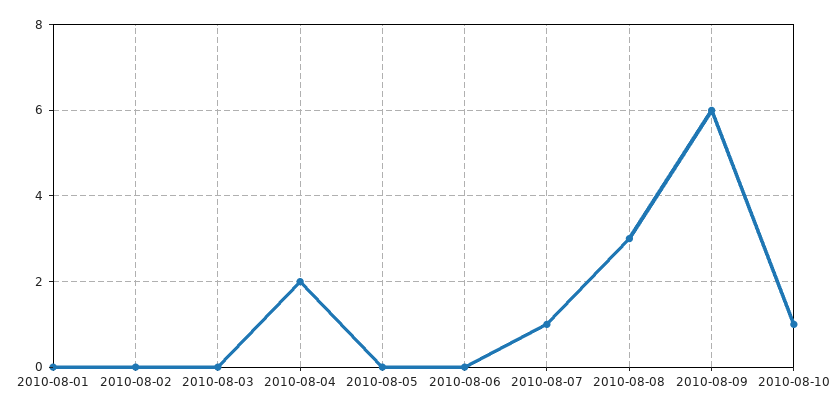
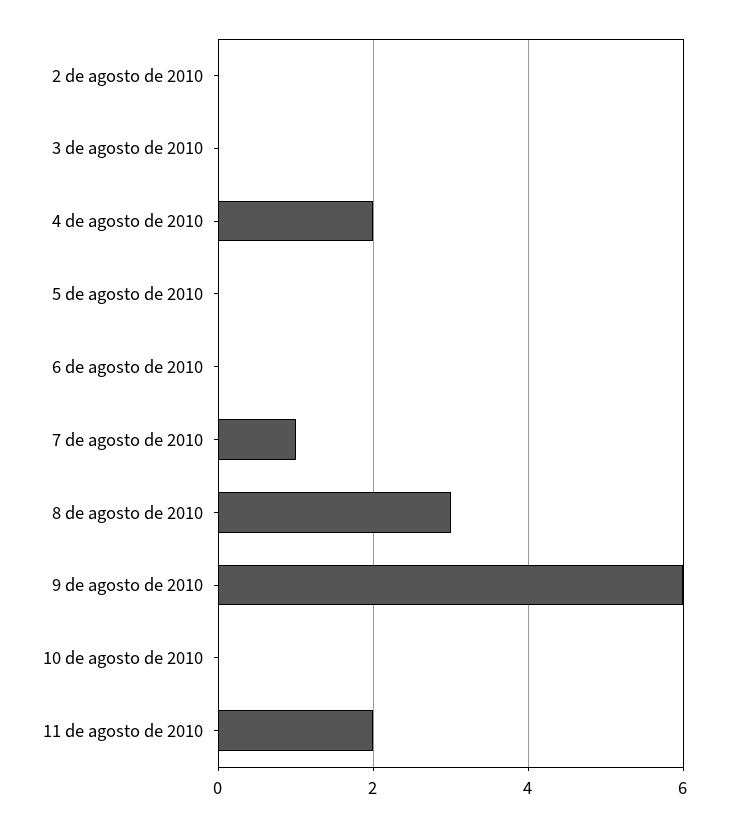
2010-08-01: 0 -> none
2010-08-10: 1 -> 0
11 de agosto de 2010: none -> 2

